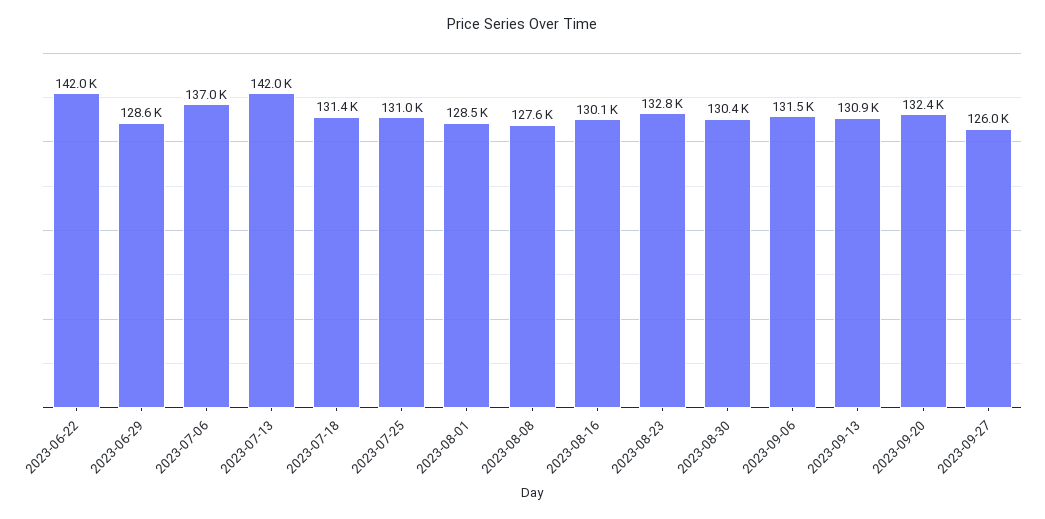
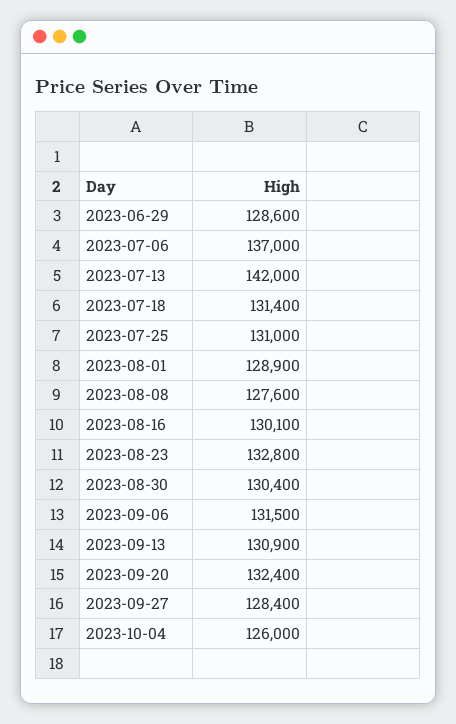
2023-06-22: 142000 -> none
2023-08-01: 128500 -> 128900
2023-09-27: 126000 -> 128400
2023-10-04: none -> 126000

